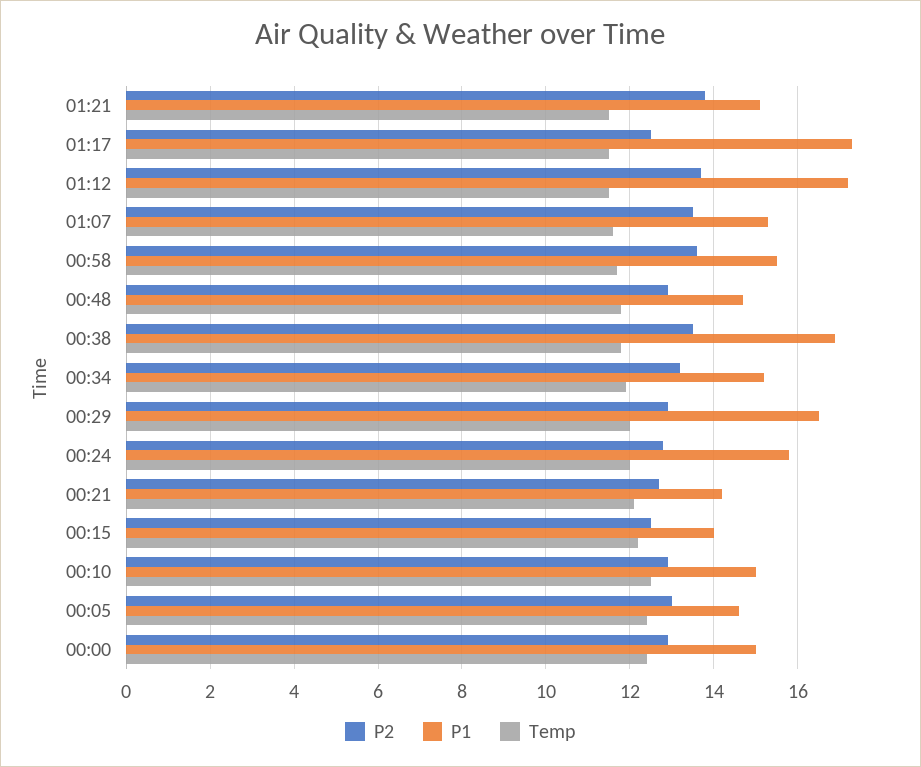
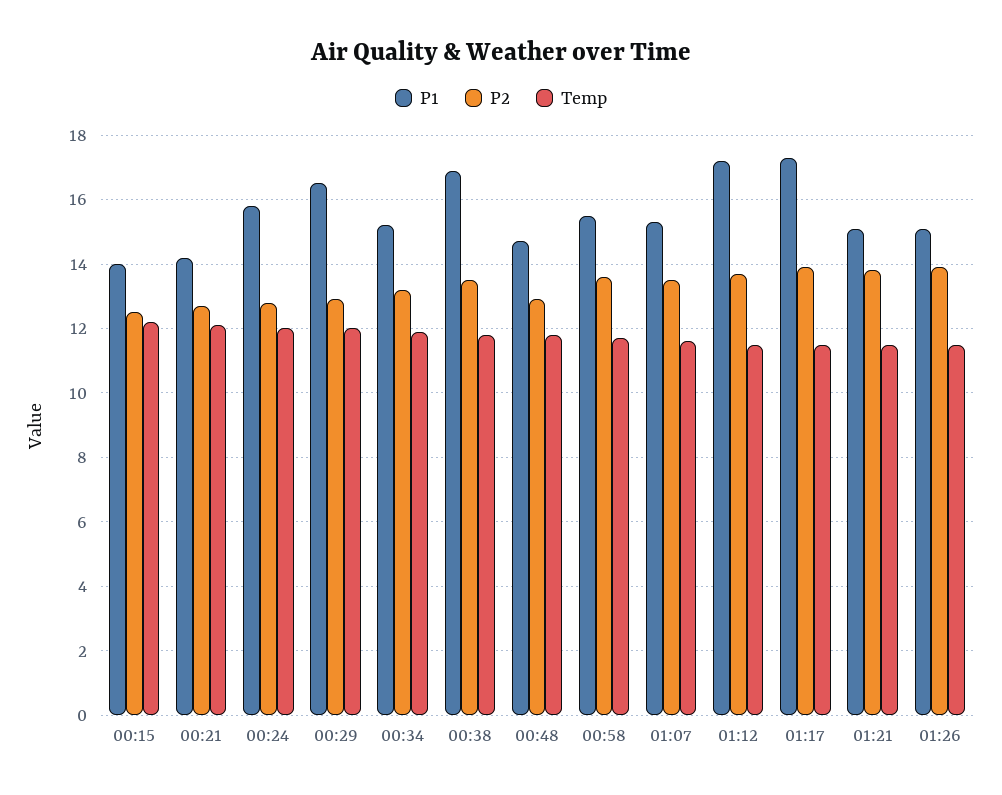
P2, 01:17: 12.5 -> 14
P2, 00:10: 13 -> none
P1, 00:10: 15 -> none
Temp, 00:10: 12.5 -> none
P2, 00:05: 13 -> none
P1, 00:05: 14.5 -> none
Temp, 00:05: 12.5 -> none
P2, 00:00: 13 -> none
P1, 00:00: 15 -> none
Temp, 00:00: 12.5 -> none
P1, 01:26: none -> 15
P2, 01:26: none -> 14
Temp, 01:26: none -> 11.5

